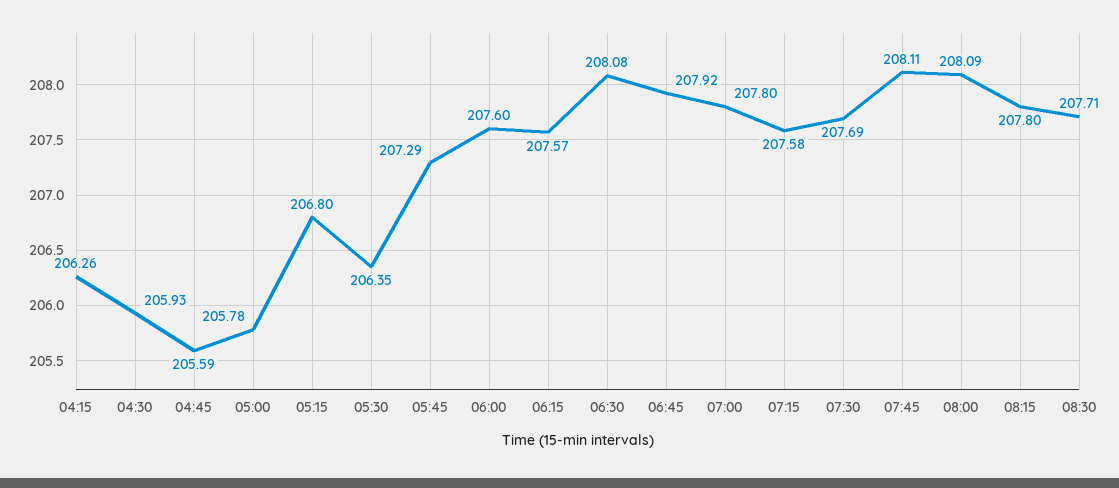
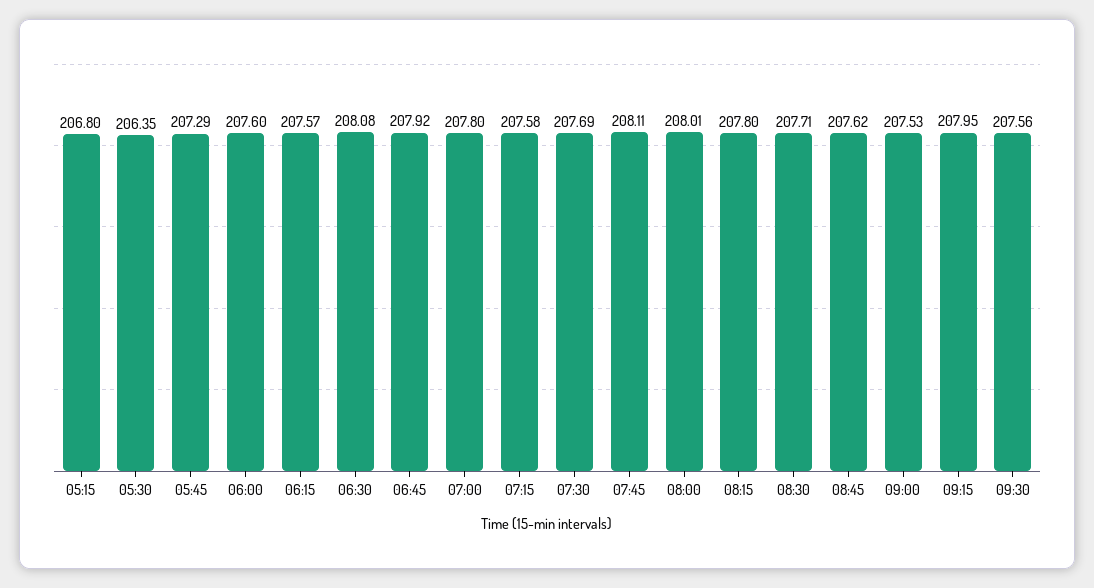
04:15: 206.26 -> none
04:30: 205.93 -> none
04:45: 205.59 -> none
05:00: 205.78 -> none
08:00: 208.09 -> 208.01
08:45: none -> 207.62
09:00: none -> 207.53
09:15: none -> 207.95
09:30: none -> 207.56

